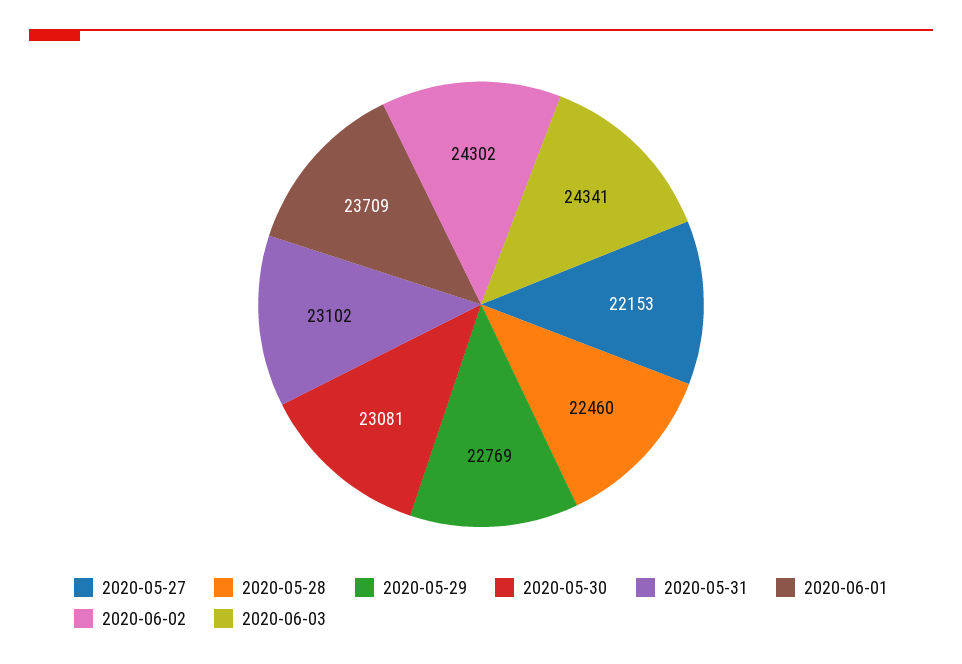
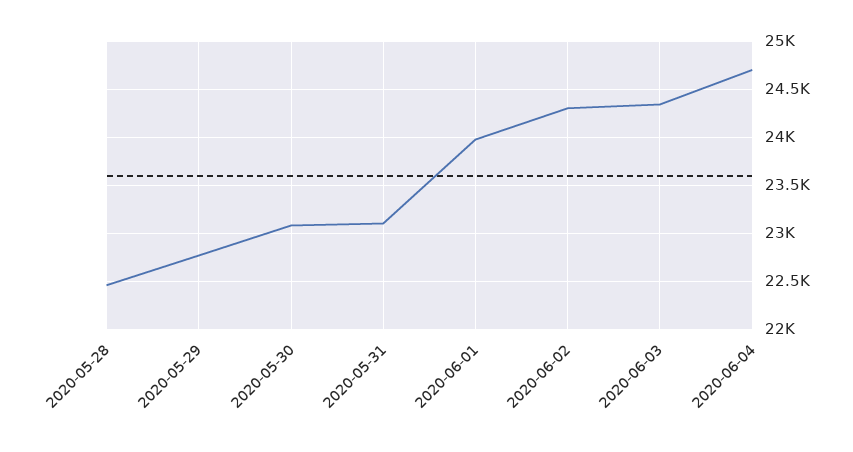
2020-05-27: 22153 -> none
2020-06-01: 23709 -> 24000
2020-06-04: none -> 24700

